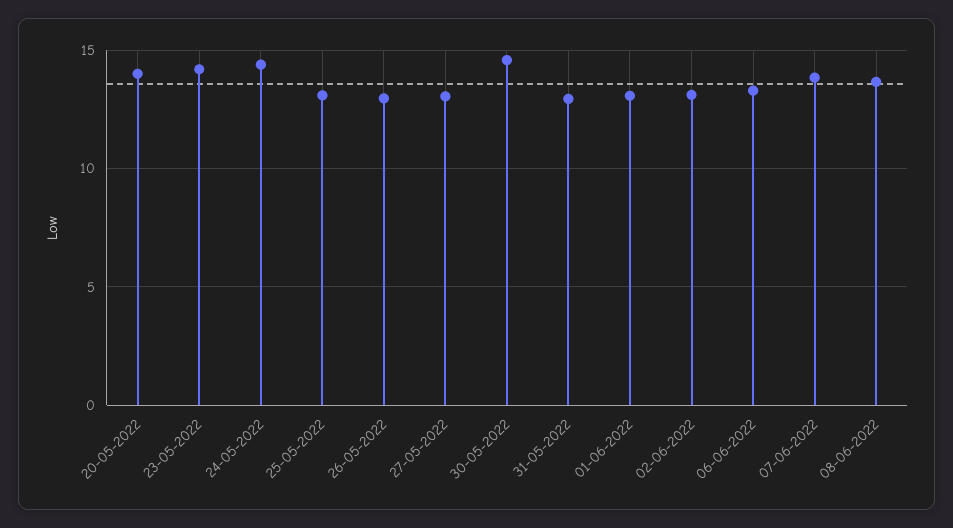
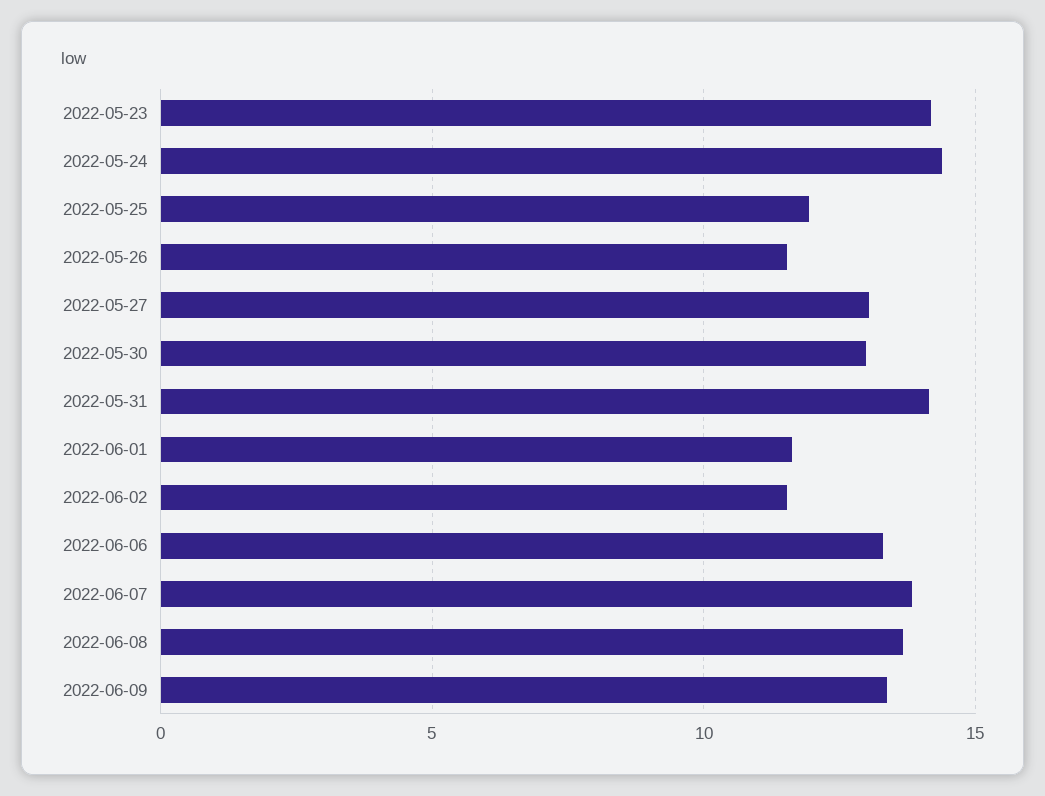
20-05-2022: 14 -> none
25-05-2022: 13 -> 12
26-05-2022: 13 -> 11.5
30-05-2022: 14.5 -> 13
31-05-2022: 13 -> 14
01-06-2022: 13 -> 11.5
02-06-2022: 13 -> 11.5
2022-06-09: none -> 13.5

